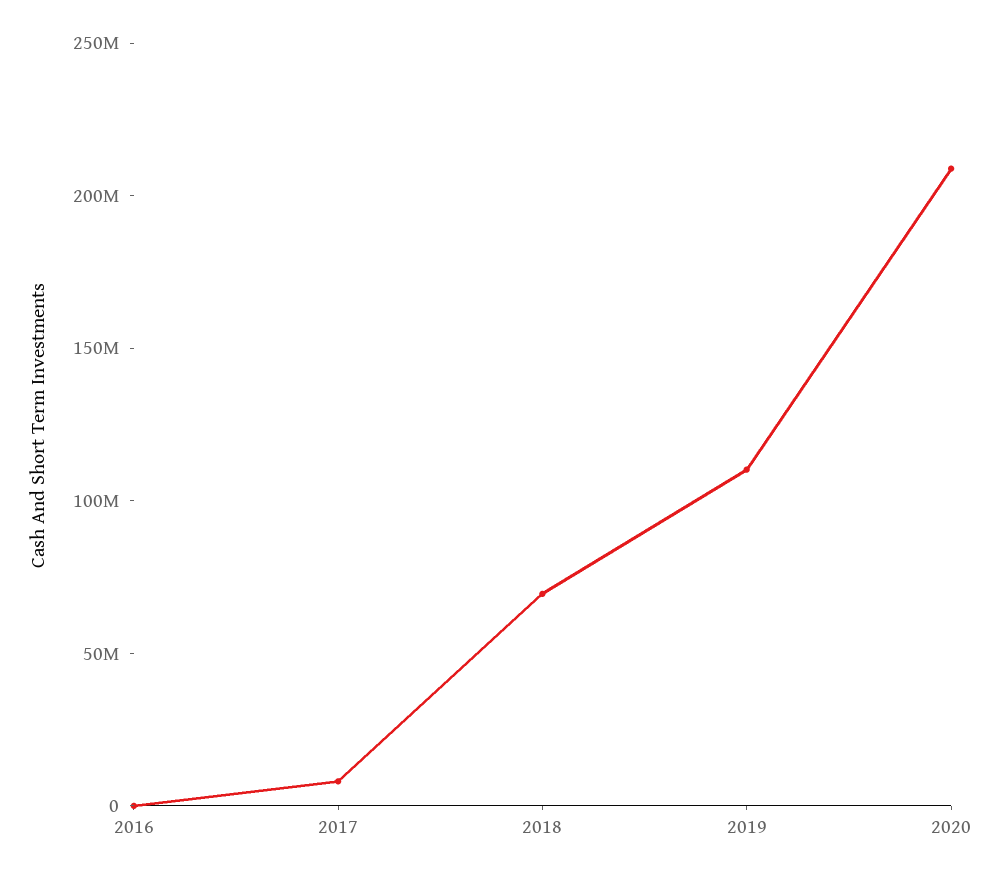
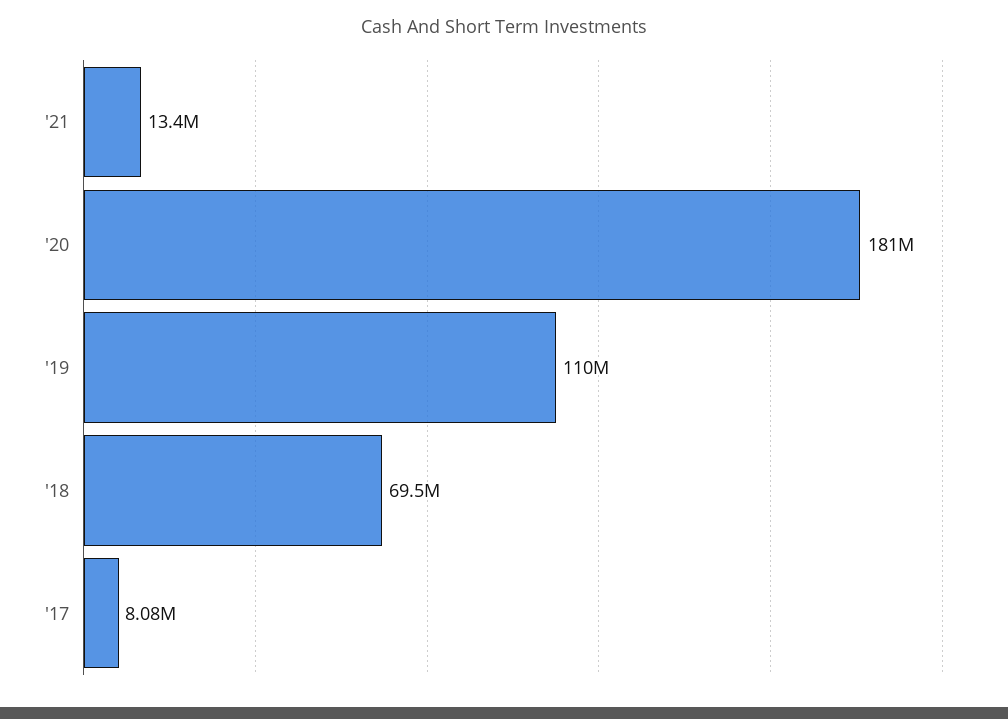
2016: 0 -> none
2020: 210000000 -> 181000000
'21: none -> 13400000

